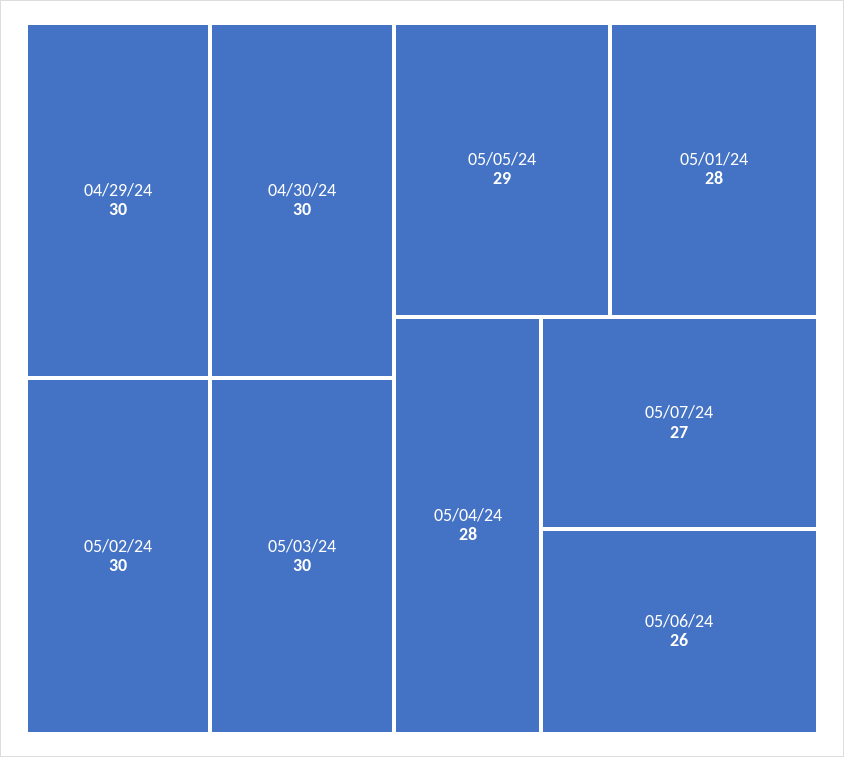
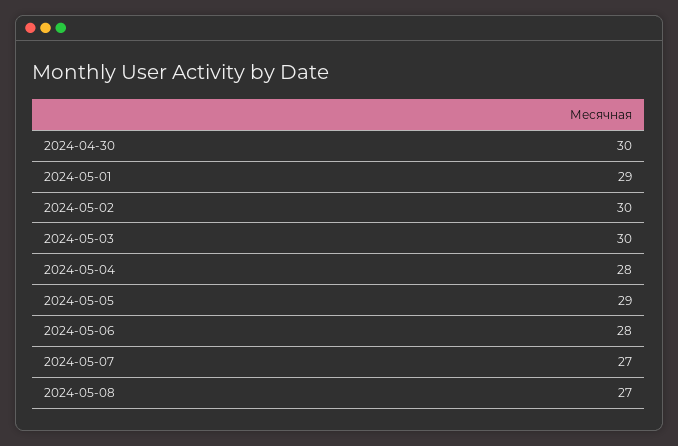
04/29/24: 30 -> none
05/01/24: 28 -> 29
05/06/24: 26 -> 28
2024-05-08: none -> 27

